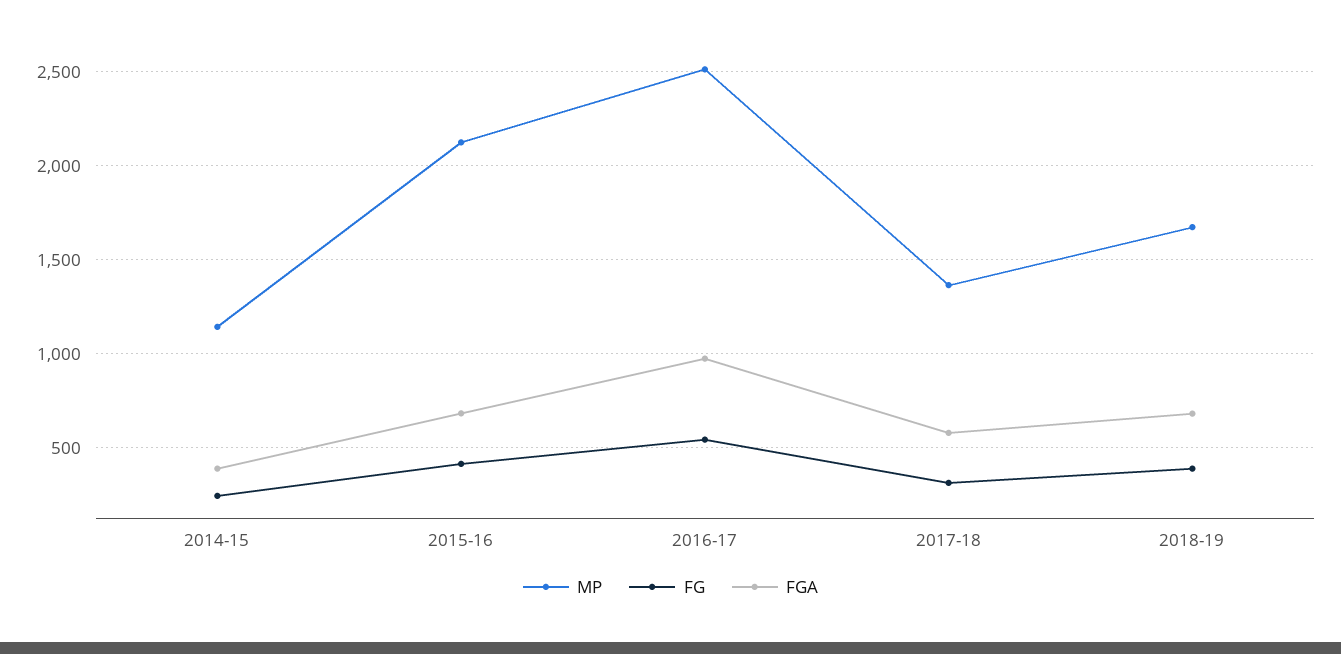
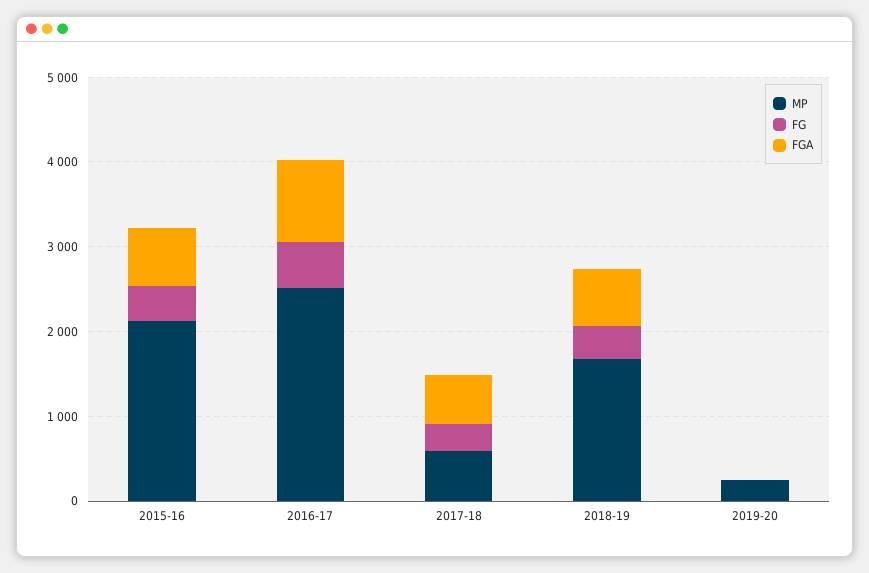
MP, 2014-15: 1150 -> none
FG, 2014-15: 250 -> none
FGA, 2014-15: 400 -> none
MP, 2017-18: 1350 -> 600
MP, 2019-20: none -> 200
FG, 2019-20: none -> 0
FGA, 2019-20: none -> 0

